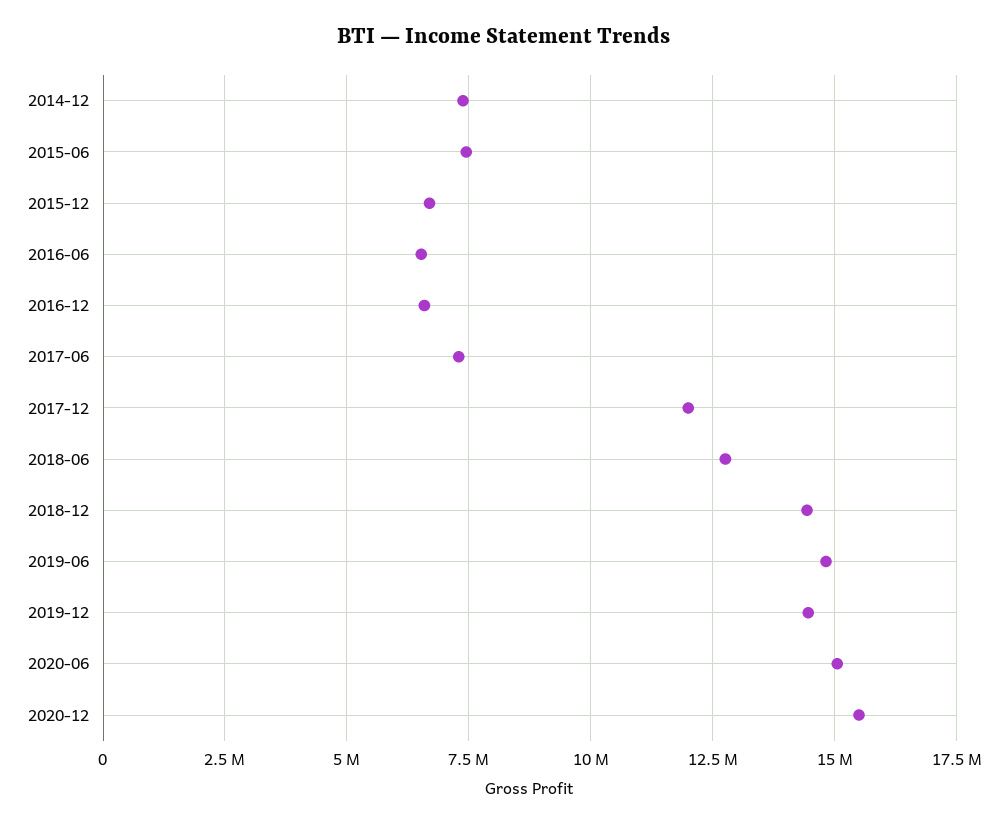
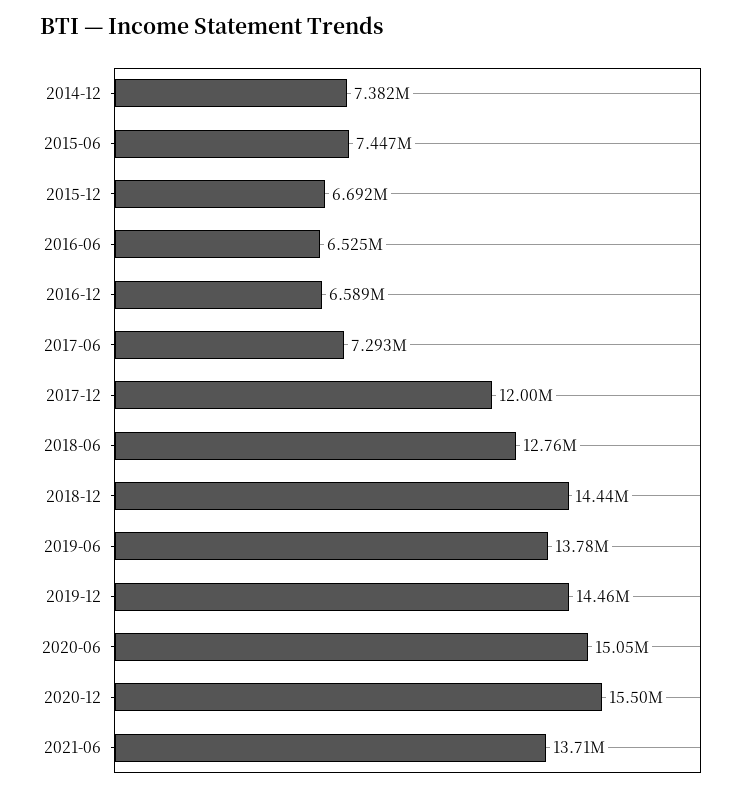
2019-06: 14750000 -> 13780000
2021-06: none -> 13710000

